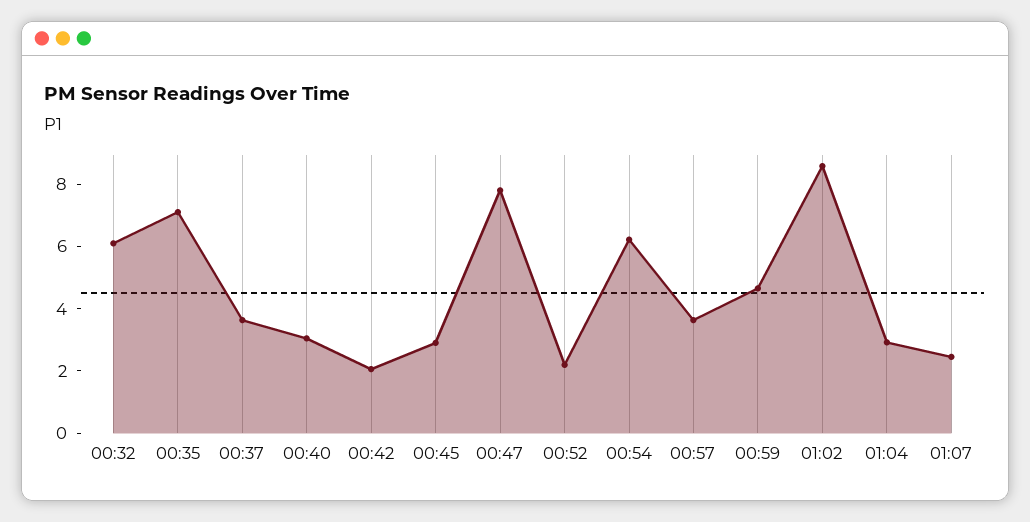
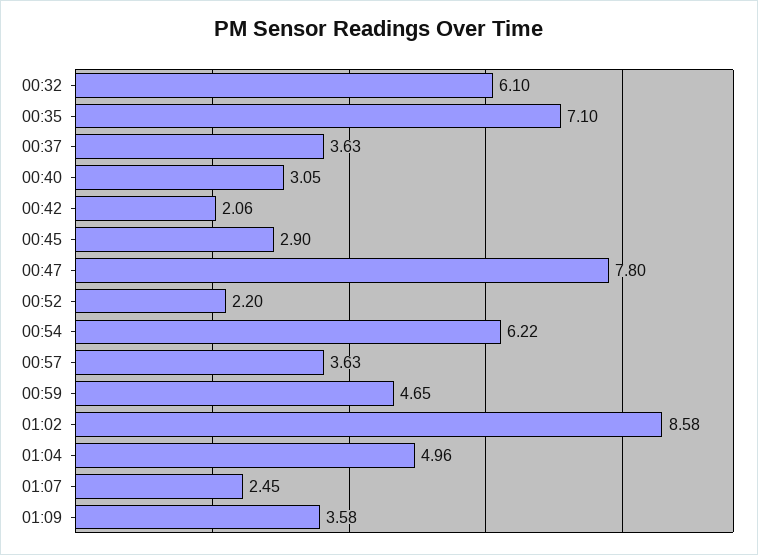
01:04: 3 -> 4.96
01:09: none -> 3.58

